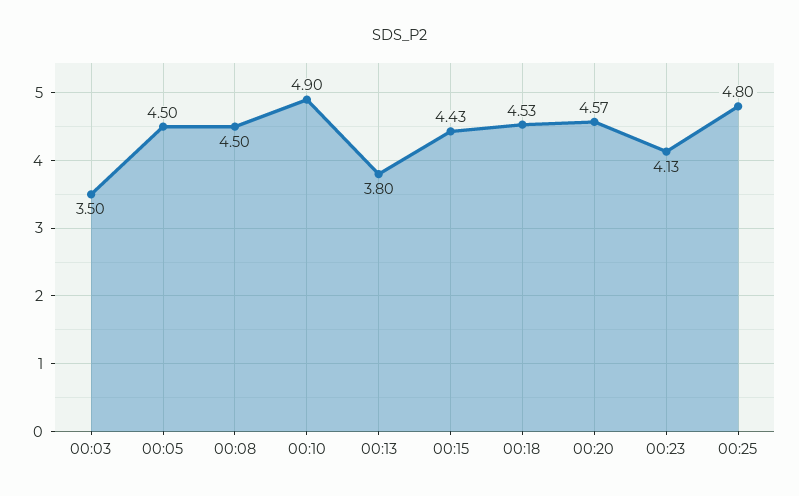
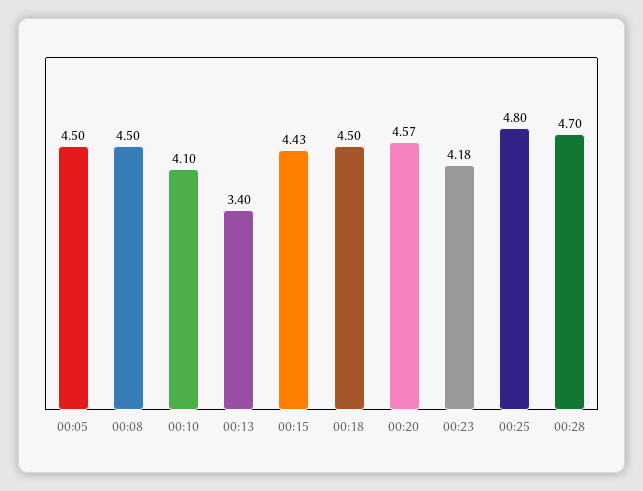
00:03: 3.5 -> none
00:10: 4.9 -> 4.1
00:13: 3.8 -> 3.4
00:18: 4.53 -> 4.5
00:23: 4.13 -> 4.18
00:28: none -> 4.7

